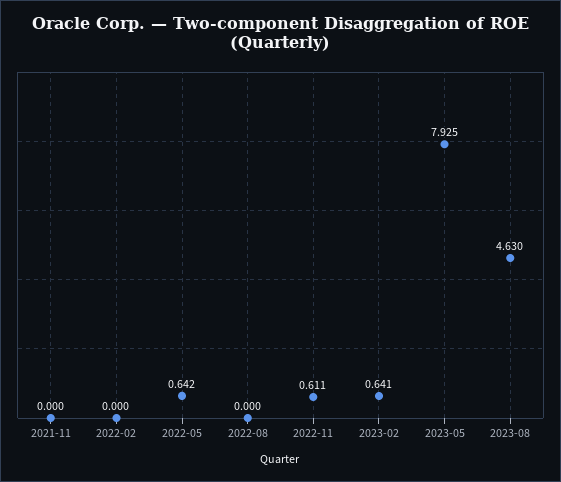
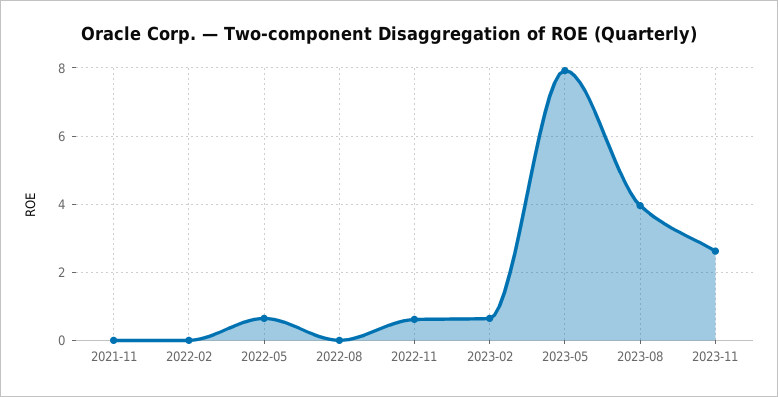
2023-08: 4.63 -> 4
2023-11: none -> 2.6

